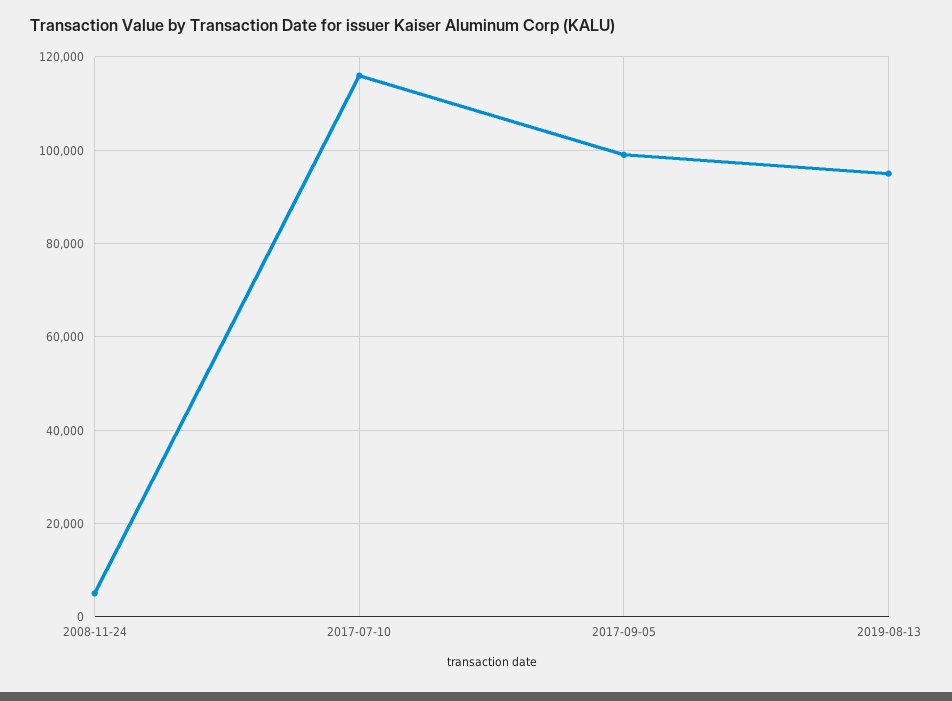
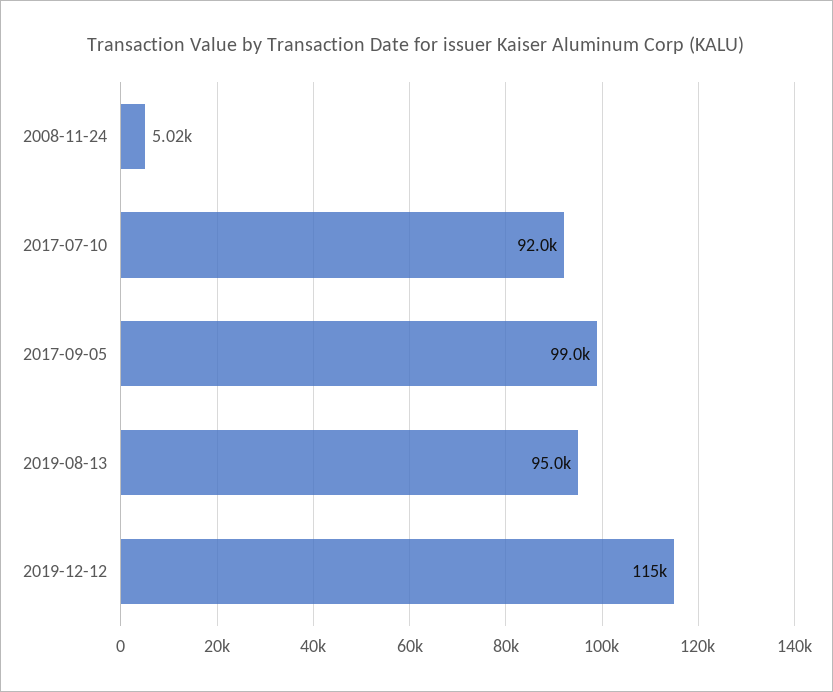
2017-07-10: 116000 -> 92000
2019-12-12: none -> 115000

